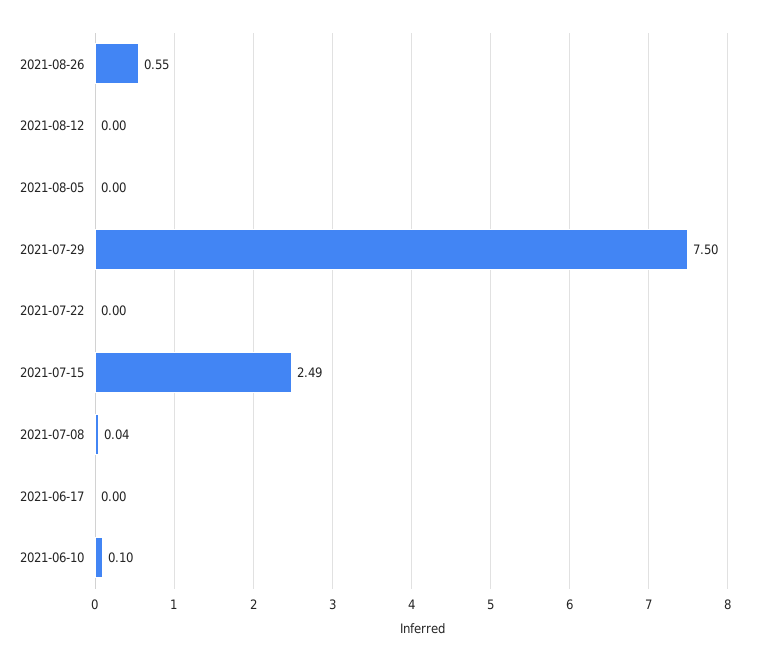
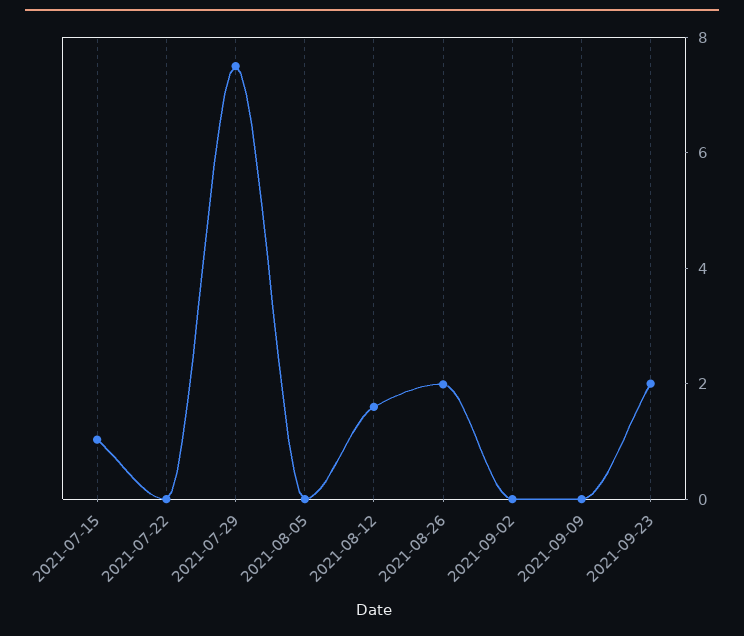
2021-08-26: 0.55 -> 2
2021-08-12: 0 -> 1.5
2021-07-15: 2.49 -> 1
2021-07-08: 0.04 -> none
2021-06-17: 0 -> none
2021-06-10: 0.1 -> none
2021-09-02: none -> 0
2021-09-09: none -> 0
2021-09-23: none -> 2

